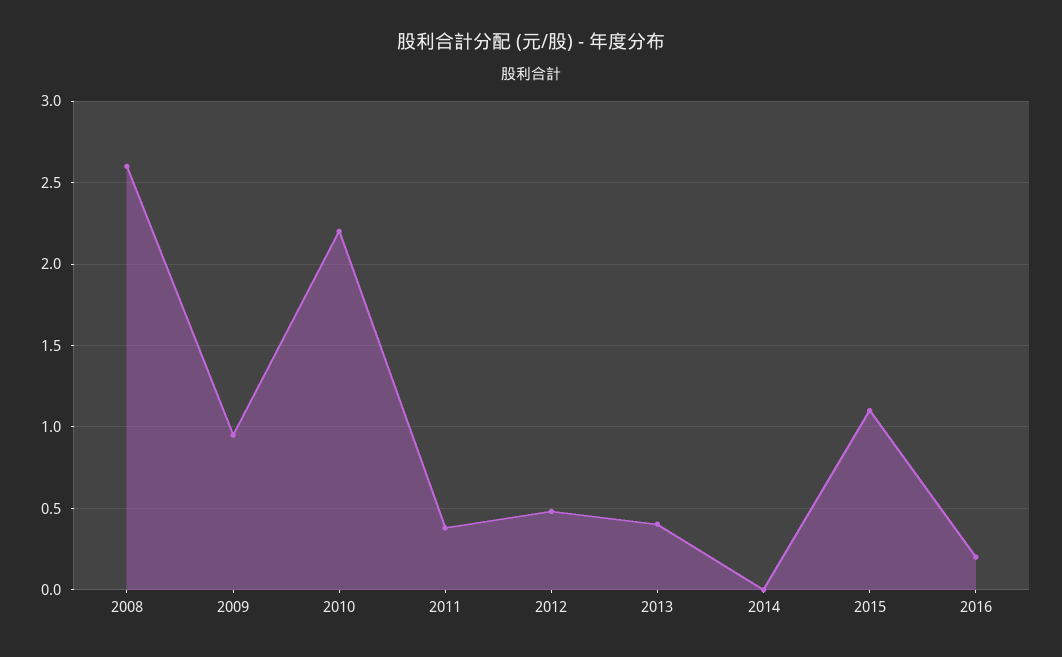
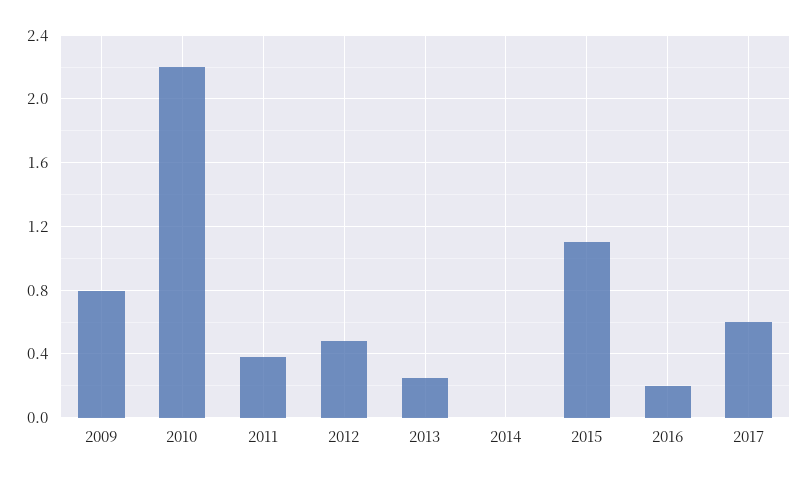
2008: 2.6 -> none
2009: 0.95 -> 0.8
2013: 0.4 -> 0.25
2017: none -> 0.6

